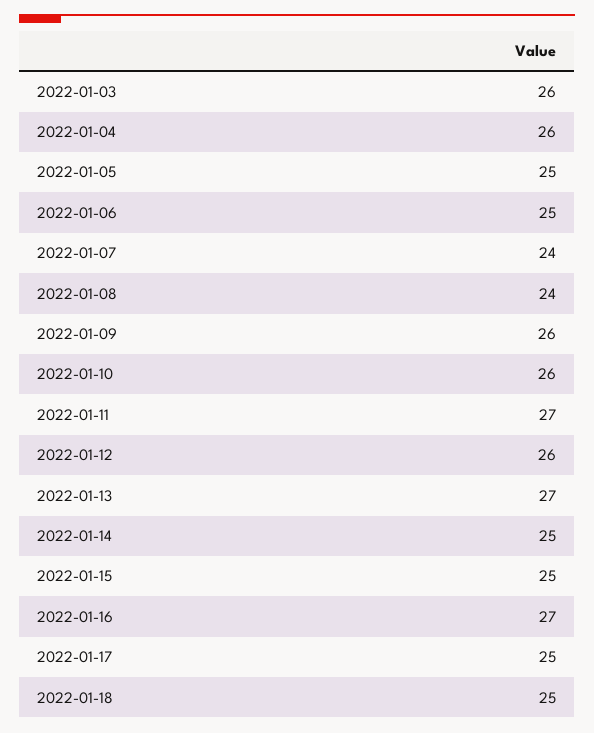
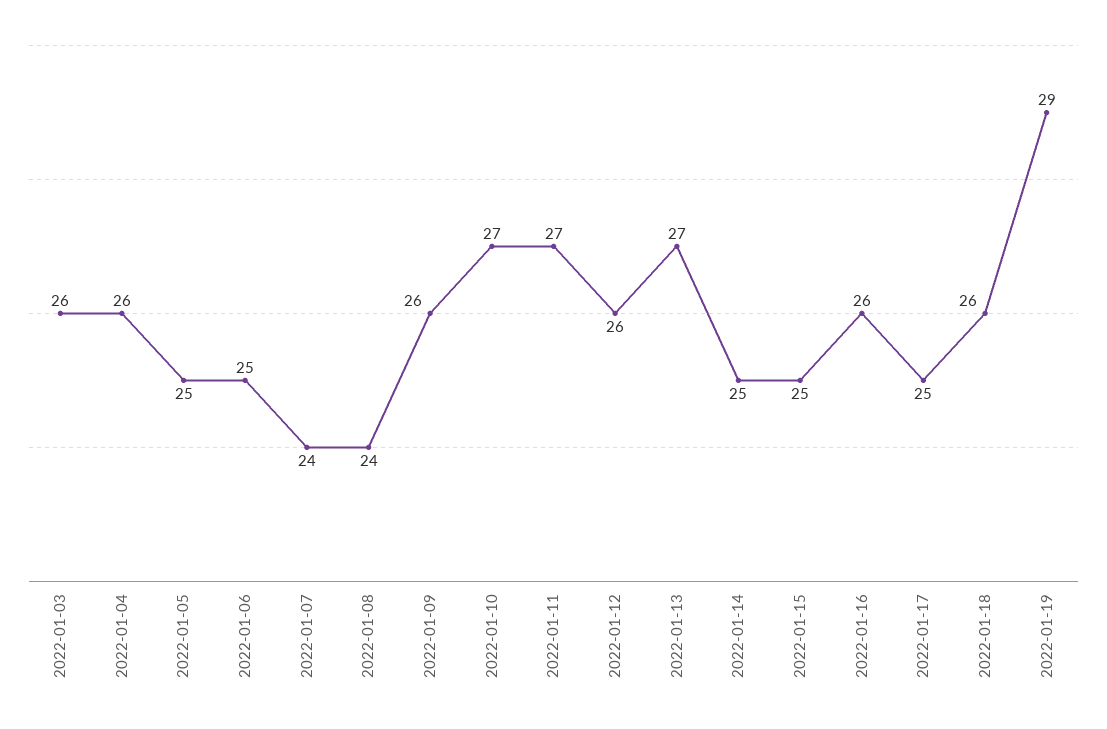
2022-01-10: 26 -> 27
2022-01-16: 27 -> 26
2022-01-18: 25 -> 26
2022-01-19: none -> 29

